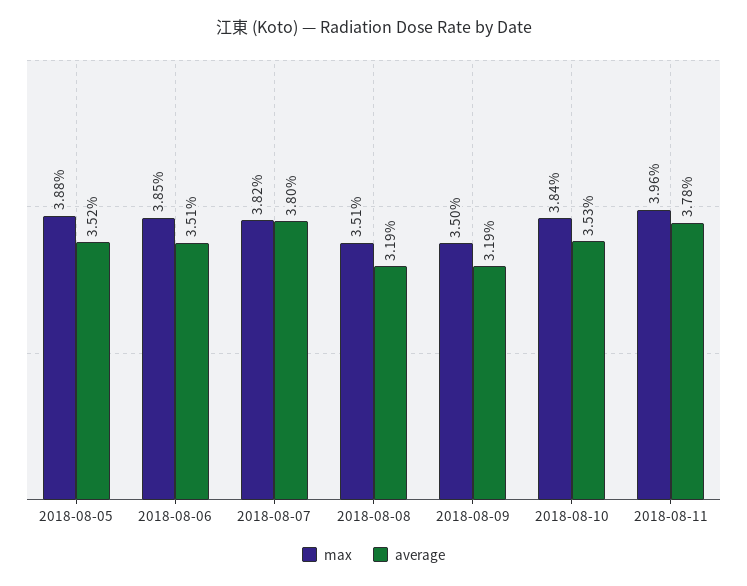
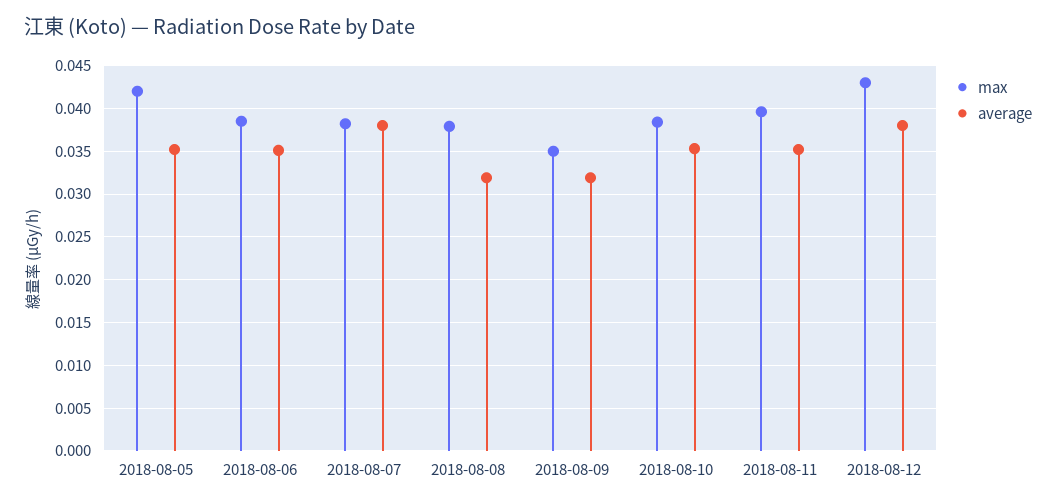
max, 2018-08-05: 0.0388 -> 0.042
max, 2018-08-08: 0.0351 -> 0.038
average, 2018-08-11: 0.0378 -> 0.035
max, 2018-08-12: none -> 0.043
average, 2018-08-12: none -> 0.038

